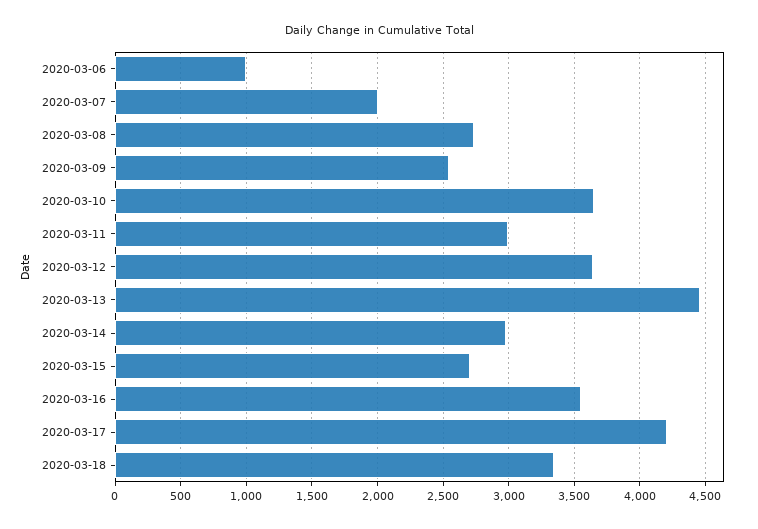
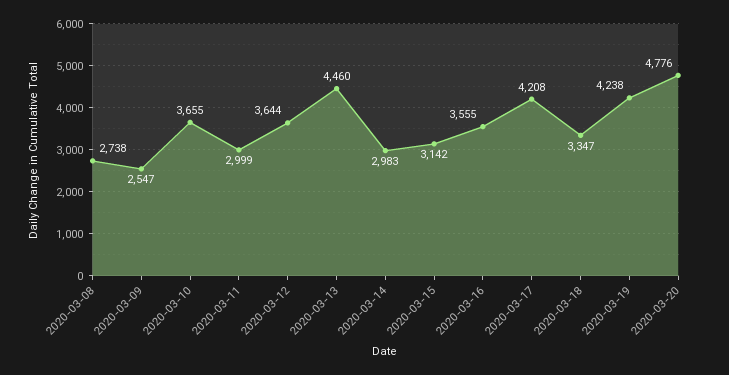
2020-03-06: 1000 -> none
2020-03-07: 2000 -> none
2020-03-15: 2700 -> 3142
2020-03-19: none -> 4238
2020-03-20: none -> 4776

